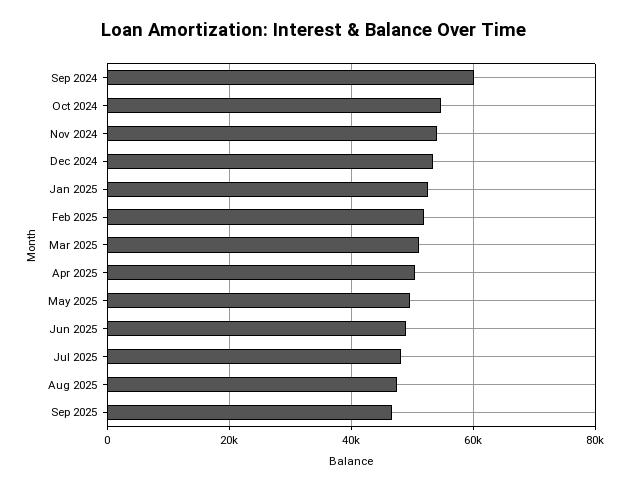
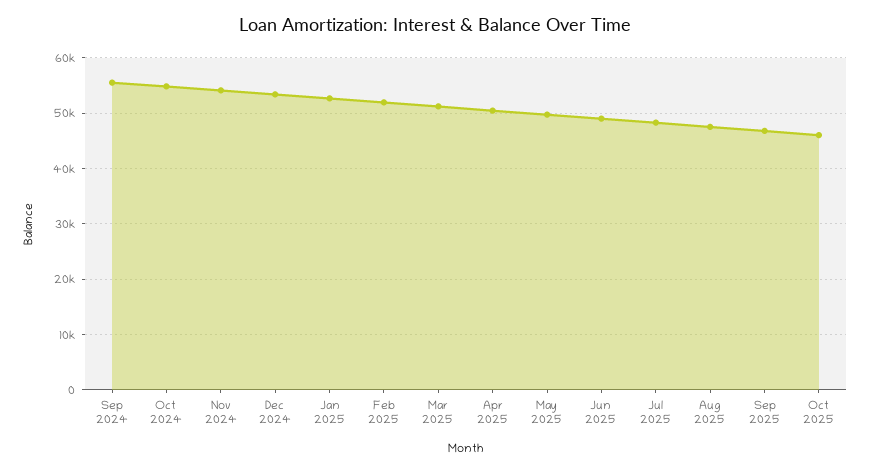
Sep 2024: 60000 -> 56000
Oct 2025: none -> 46000

